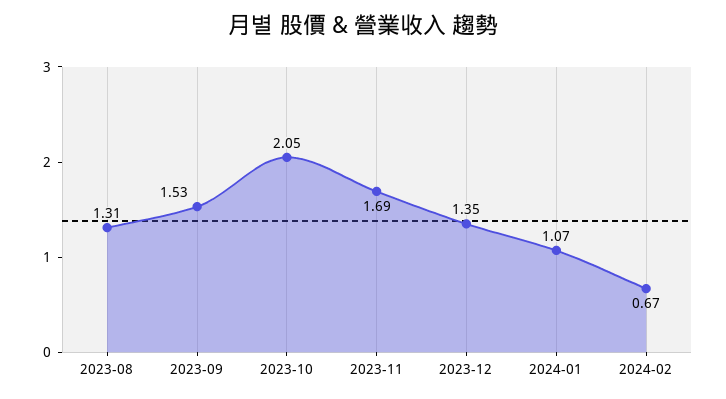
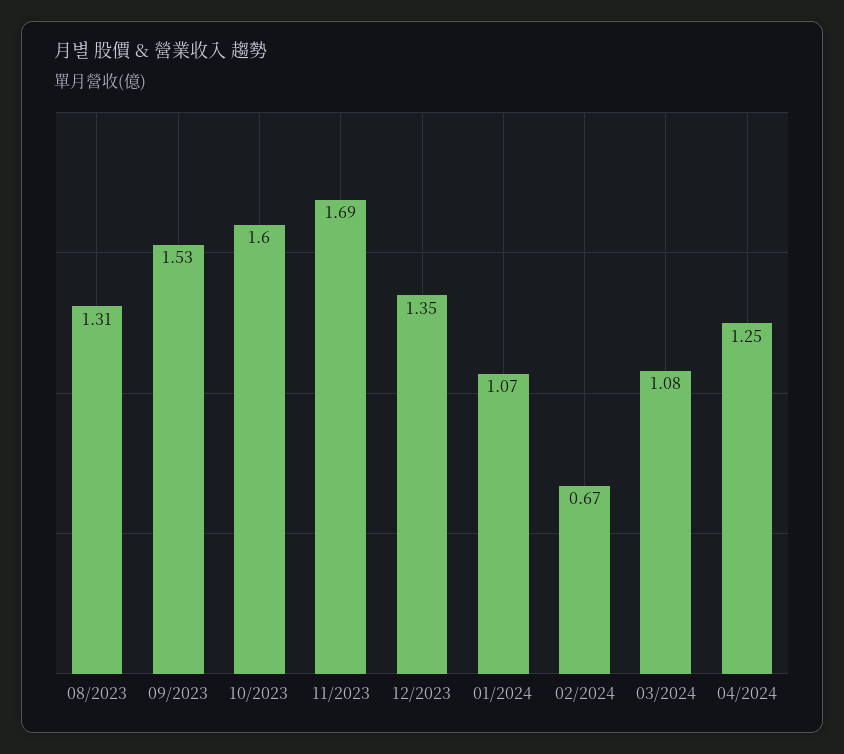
2023-10: 2.05 -> 1.6
03/2024: none -> 1.08
04/2024: none -> 1.25

